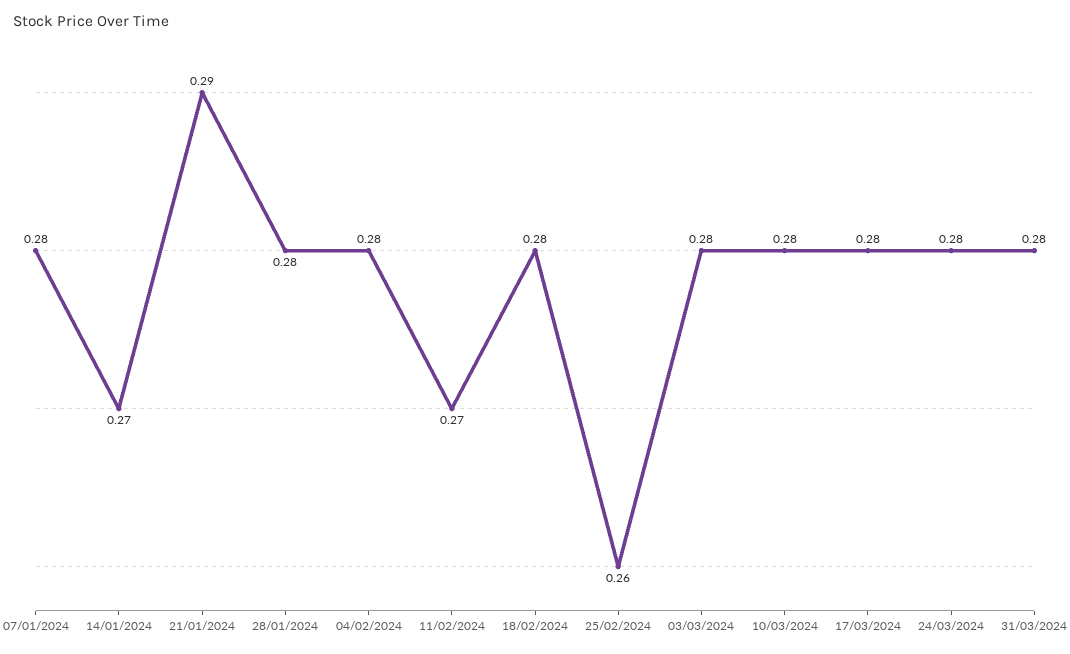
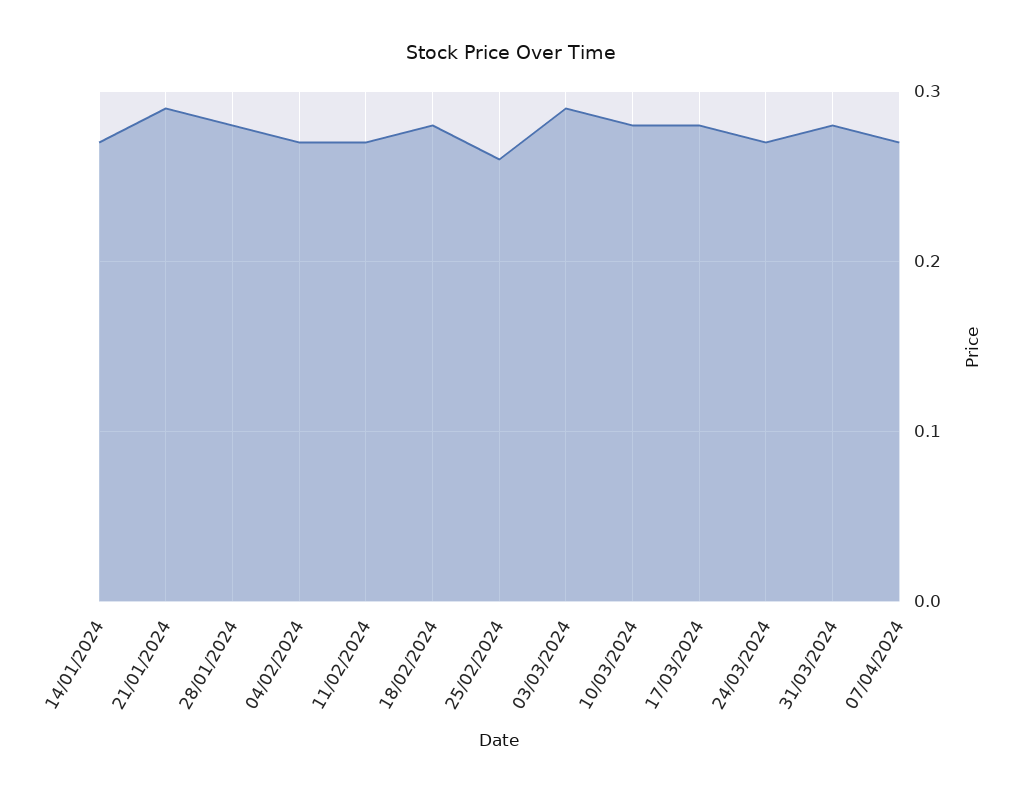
07/01/2024: 0.28 -> none
04/02/2024: 0.28 -> 0.27
03/03/2024: 0.28 -> 0.29
24/03/2024: 0.28 -> 0.27
07/04/2024: none -> 0.27

